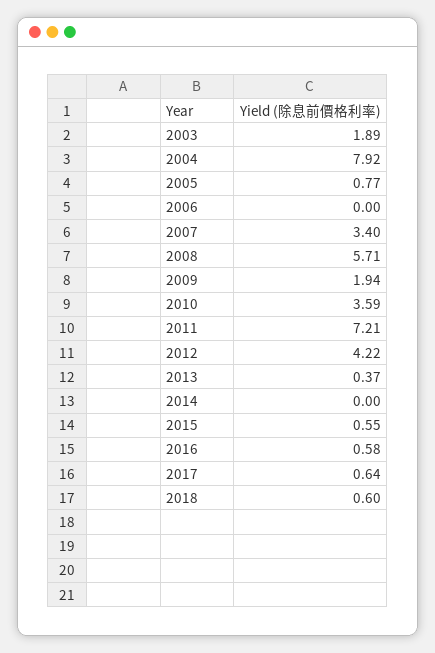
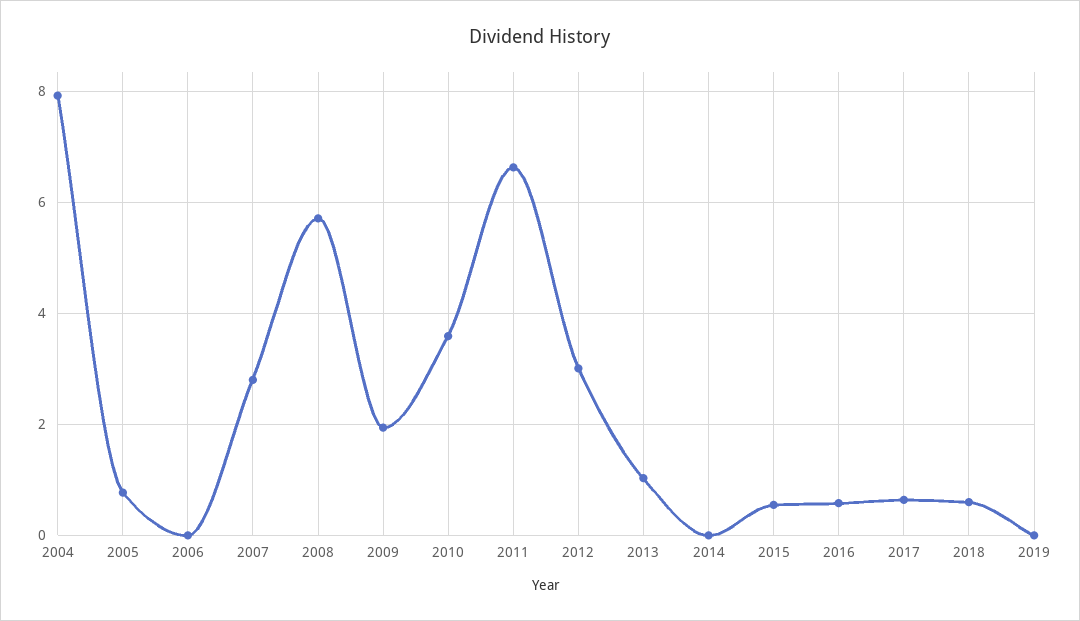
2003: 1.89 -> none
2007: 3.4 -> 2.8
2011: 7.21 -> 6.6
2012: 4.22 -> 3
2013: 0.37 -> 1
2019: none -> 0

